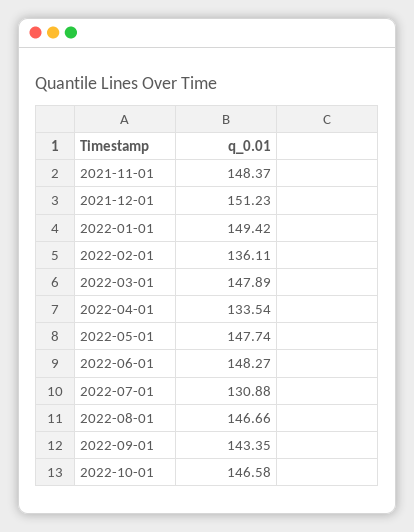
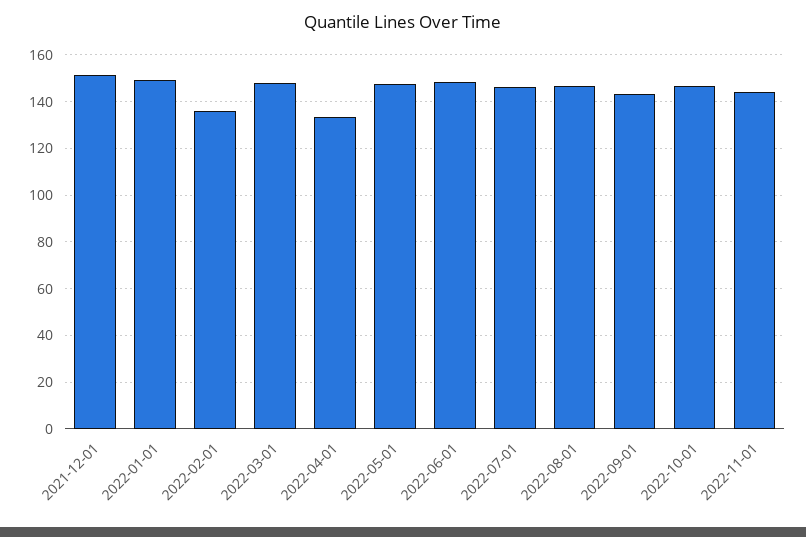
2021-11-01: 148.37 -> none
2022-07-01: 130.88 -> 145
2022-11-01: none -> 145

